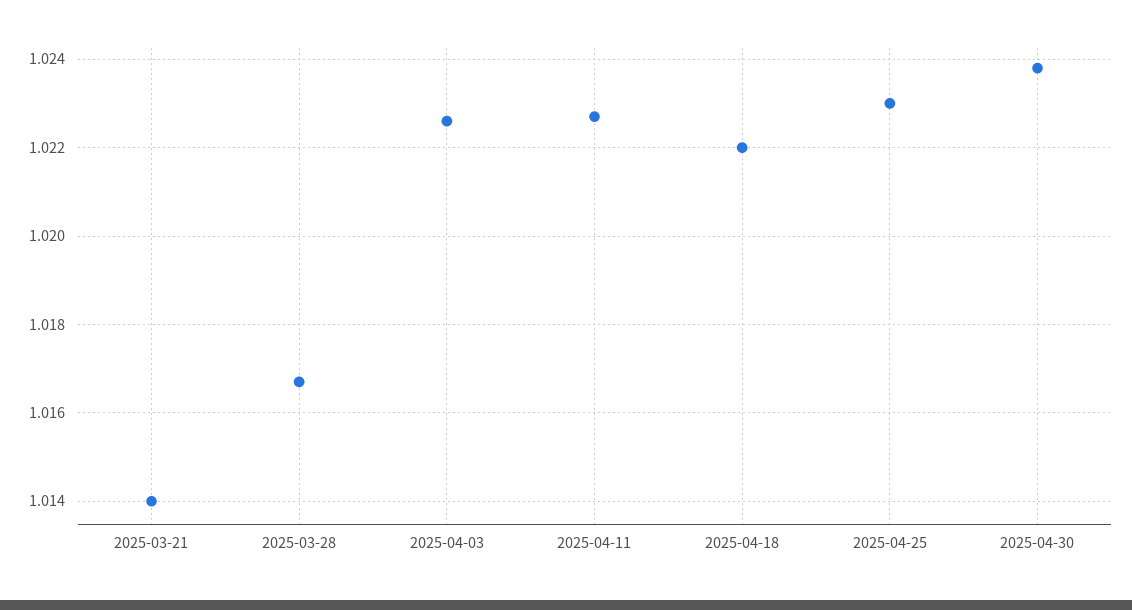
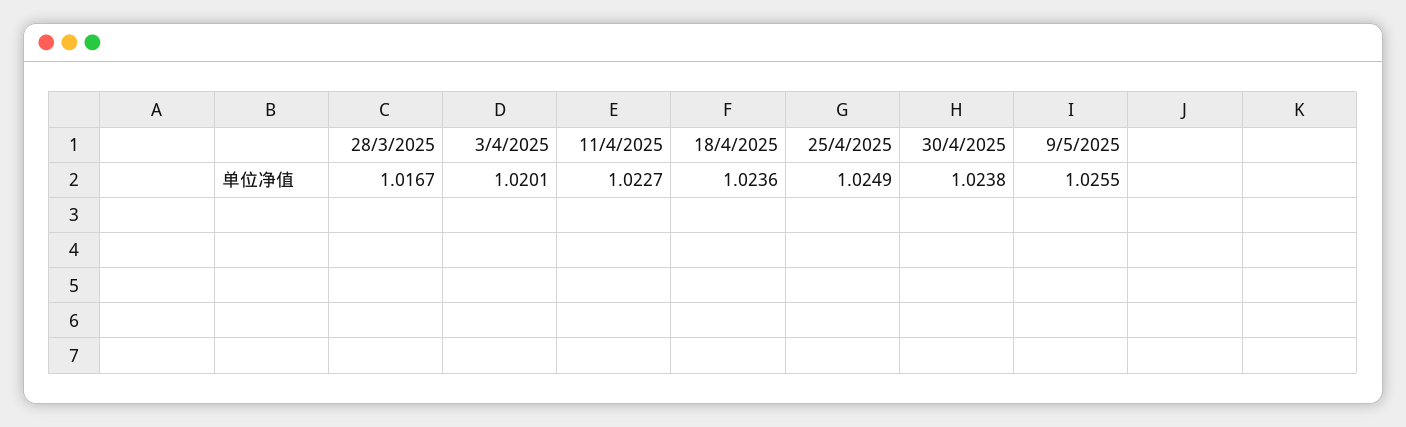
2025-03-21: 1.014 -> none
2025-04-03: 1.0225 -> 1.0201
2025-04-18: 1.022 -> 1.0236
2025-04-25: 1.023 -> 1.0249
9/5/2025: none -> 1.0255

